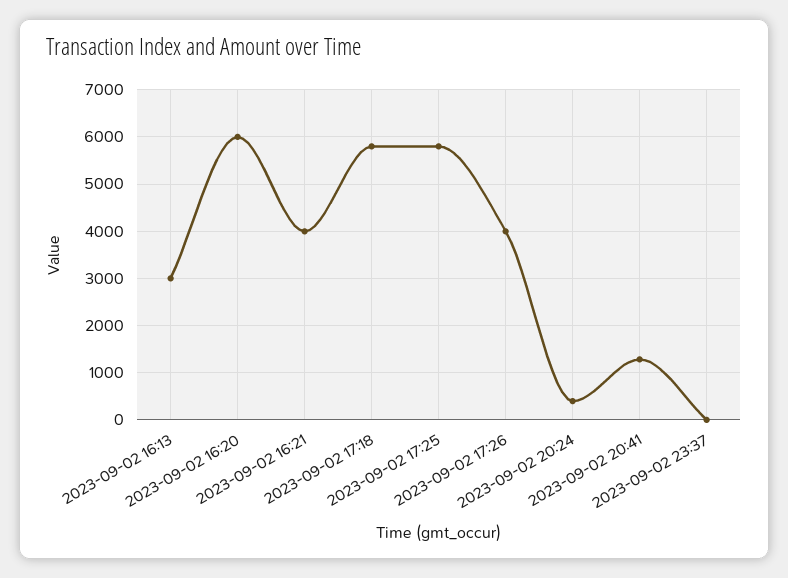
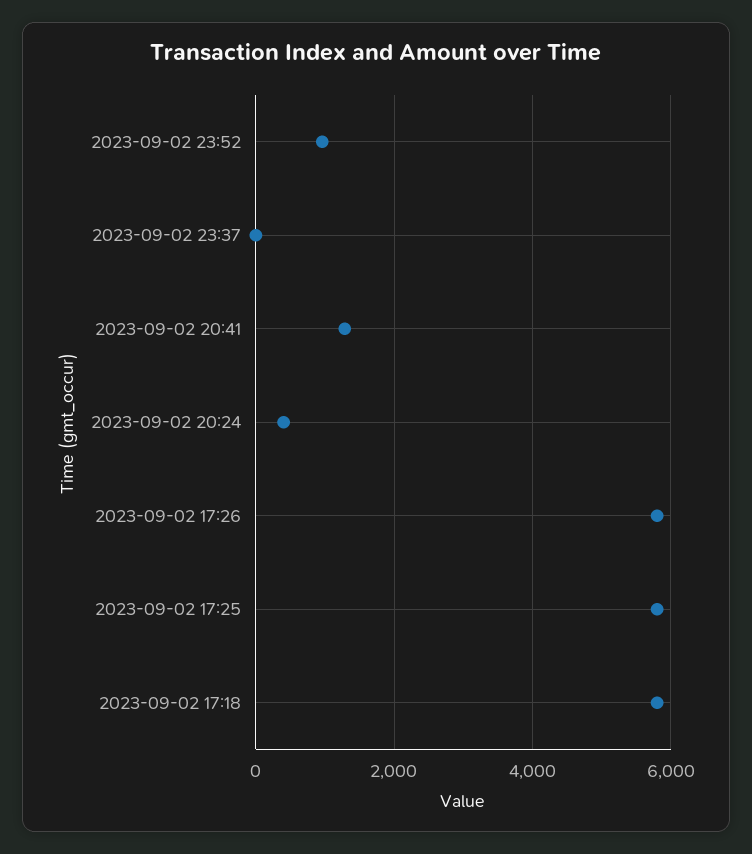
2023-09-02 16:13: 3000 -> none
2023-09-02 16:20: 6000 -> none
2023-09-02 16:21: 4000 -> none
2023-09-02 17:26: 4000 -> 5800
2023-09-02 23:52: none -> 1000

